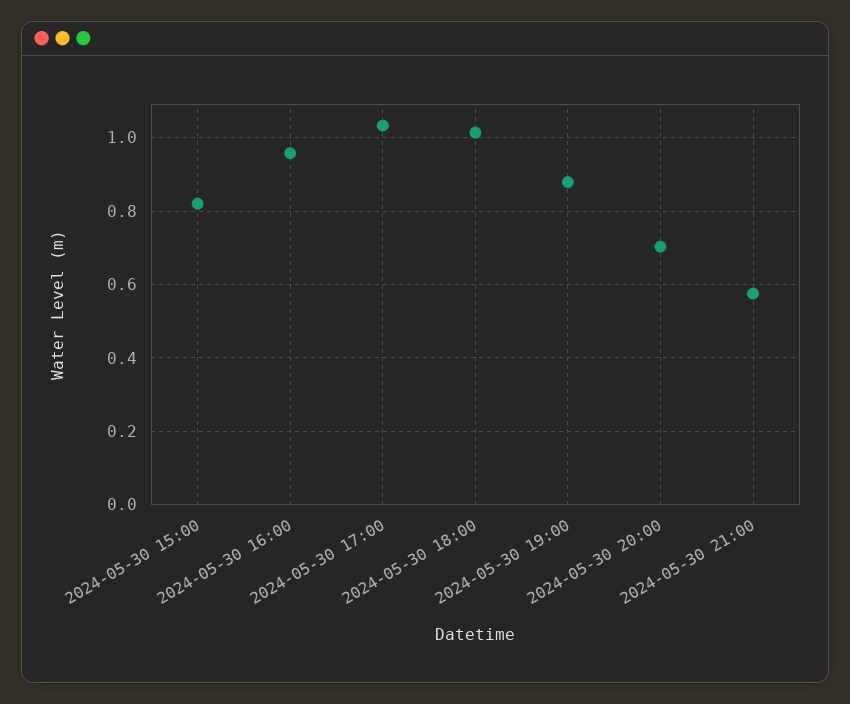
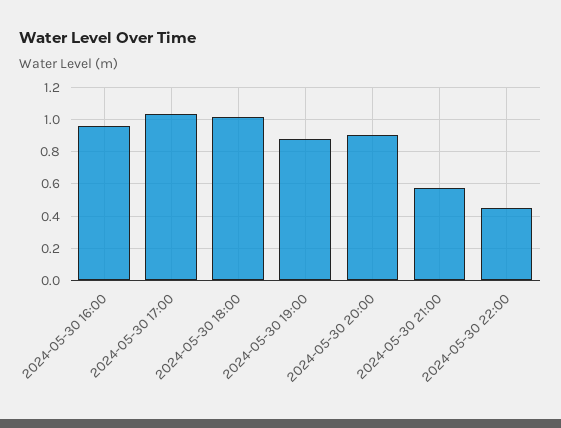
2024-05-30 15:00: 0.82 -> none
2024-05-30 20:00: 0.7 -> 0.9
2024-05-30 22:00: none -> 0.45

